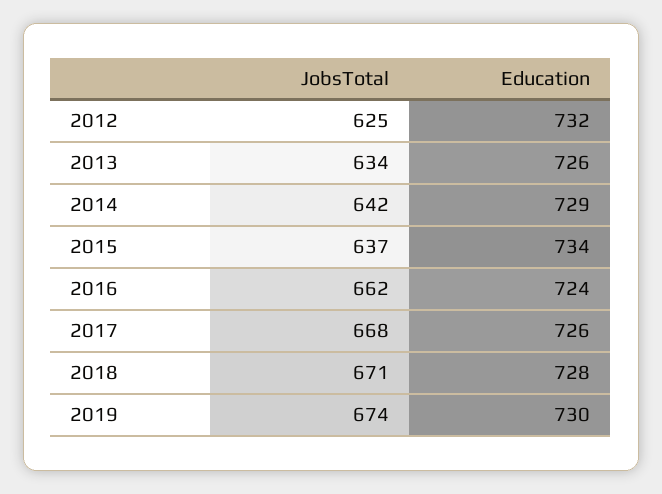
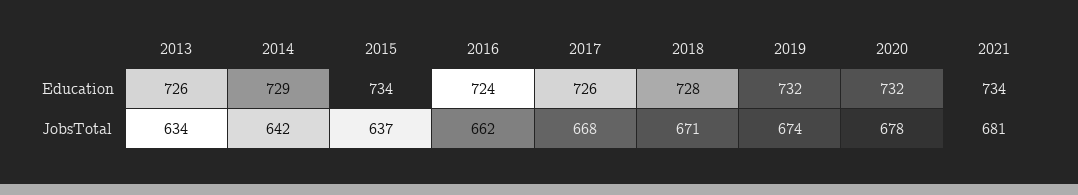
JobsTotal, 2012: 625 -> none
Education, 2012: 732 -> none
Education, 2019: 730 -> 732
Education, 2020: none -> 732
Education, 2021: none -> 734
JobsTotal, 2020: none -> 678
JobsTotal, 2021: none -> 681

